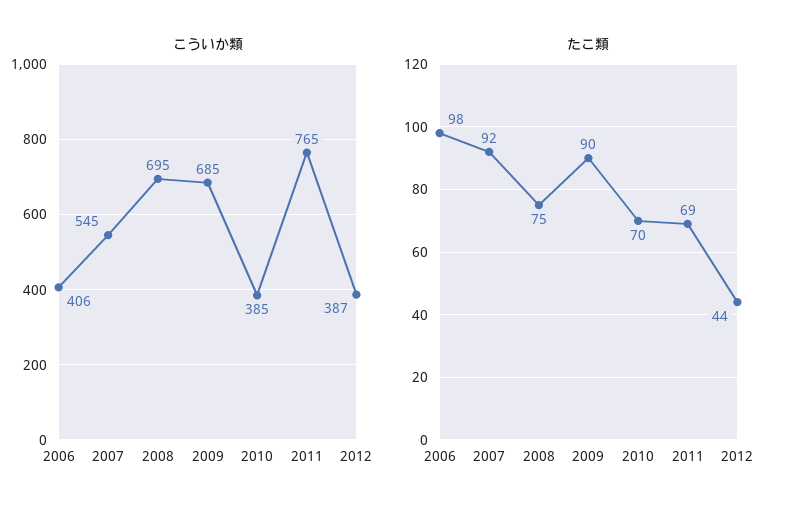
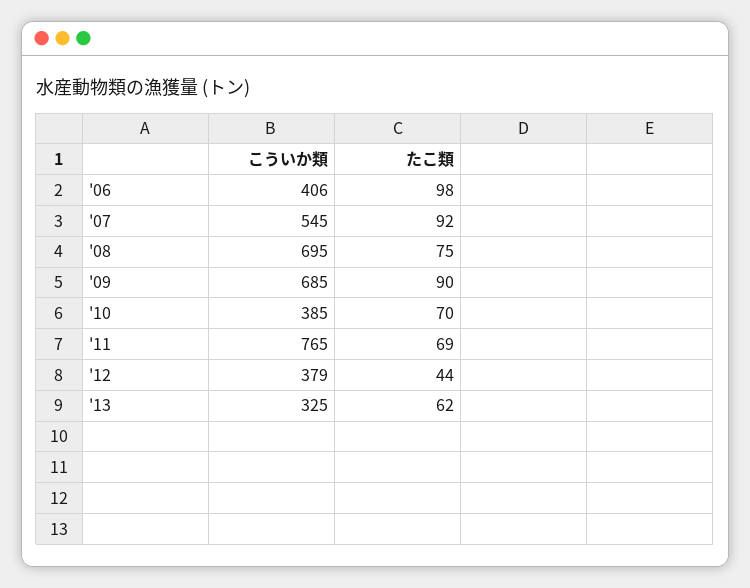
こういか類, 2012: 387 -> 379
こういか類, '13: none -> 325
たこ類, '13: none -> 62

